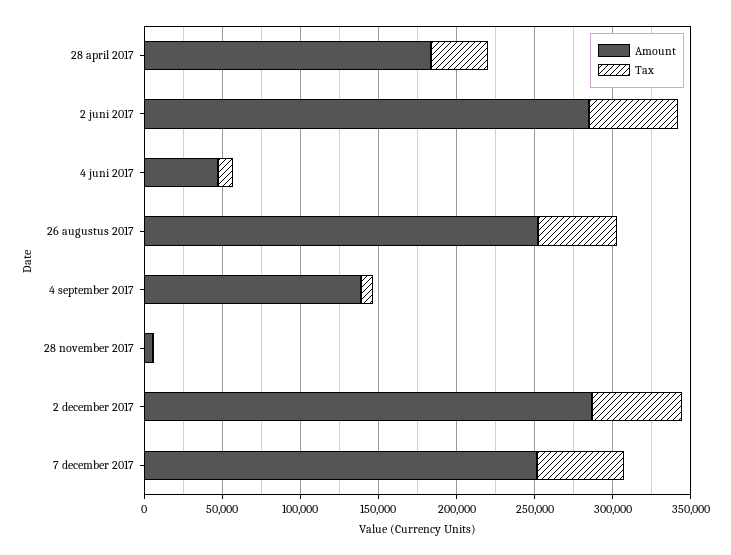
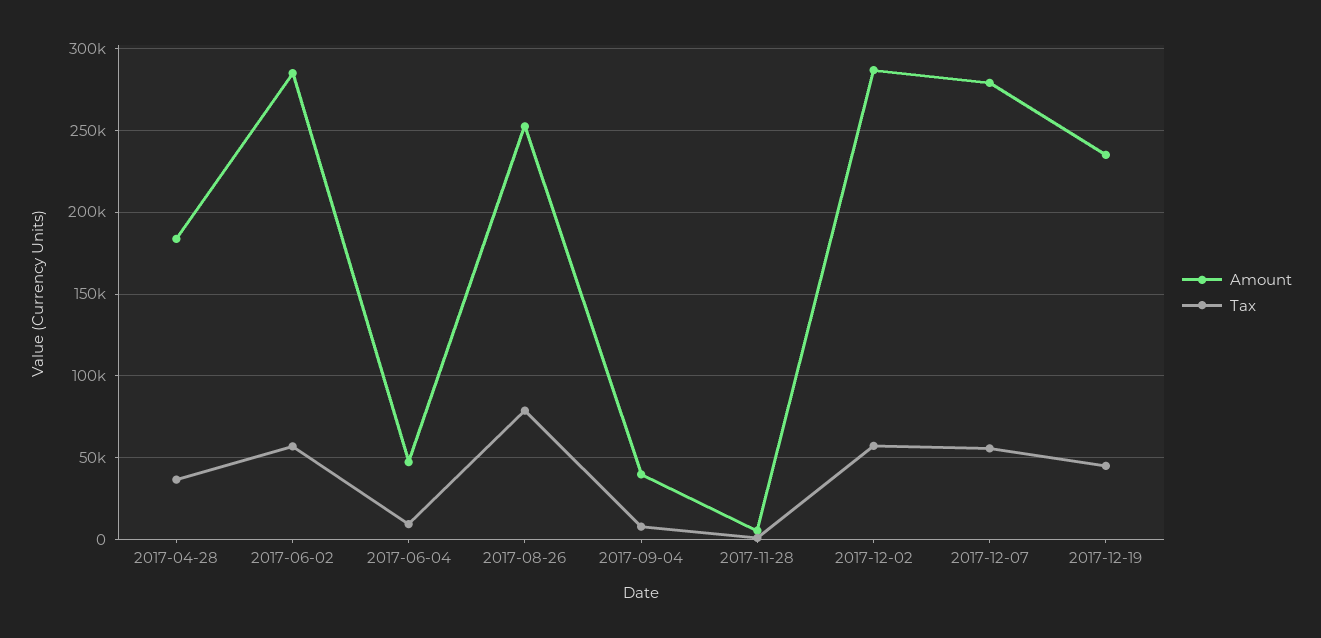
Tax, 26 augustus 2017: 50000 -> 80000
Amount, 4 september 2017: 140000 -> 40000
Amount, 7 december 2017: 250000 -> 280000
Amount, 2017-12-19: none -> 235000
Tax, 2017-12-19: none -> 45000

